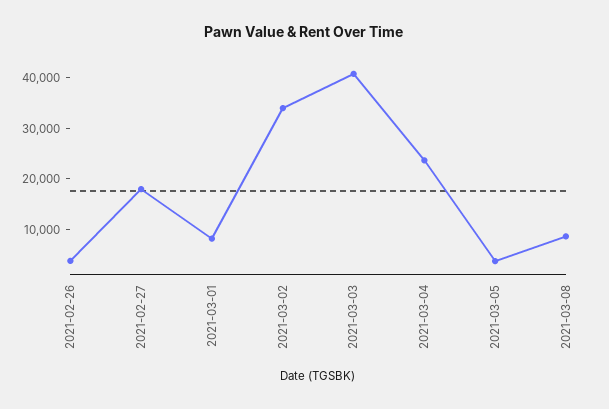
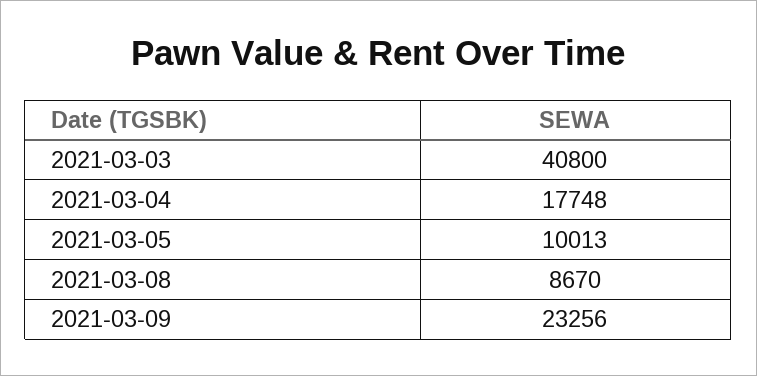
2021-02-26: 4000 -> none
2021-02-27: 18000 -> none
2021-03-01: 8000 -> none
2021-03-02: 34000 -> none
2021-03-04: 24000 -> 17748
2021-03-05: 4000 -> 10013
2021-03-09: none -> 23256

